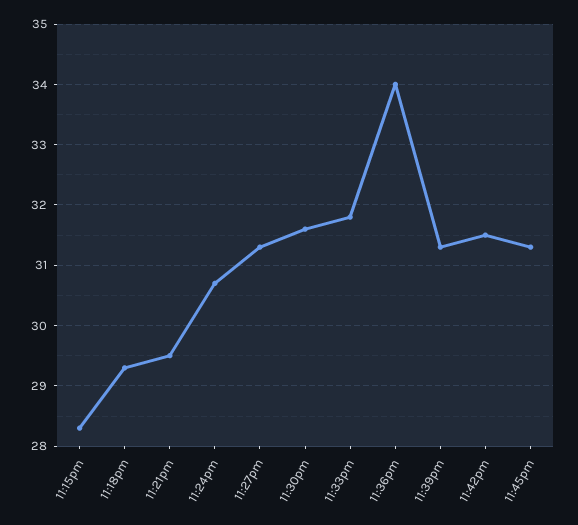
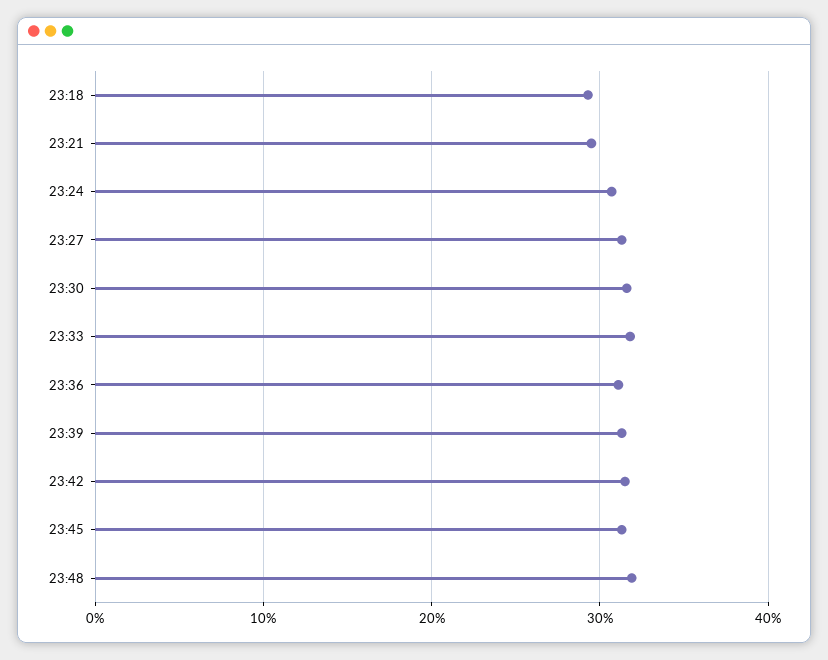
11:15pm: 28.3 -> none
11:36pm: 34 -> 31
23:48: none -> 32

